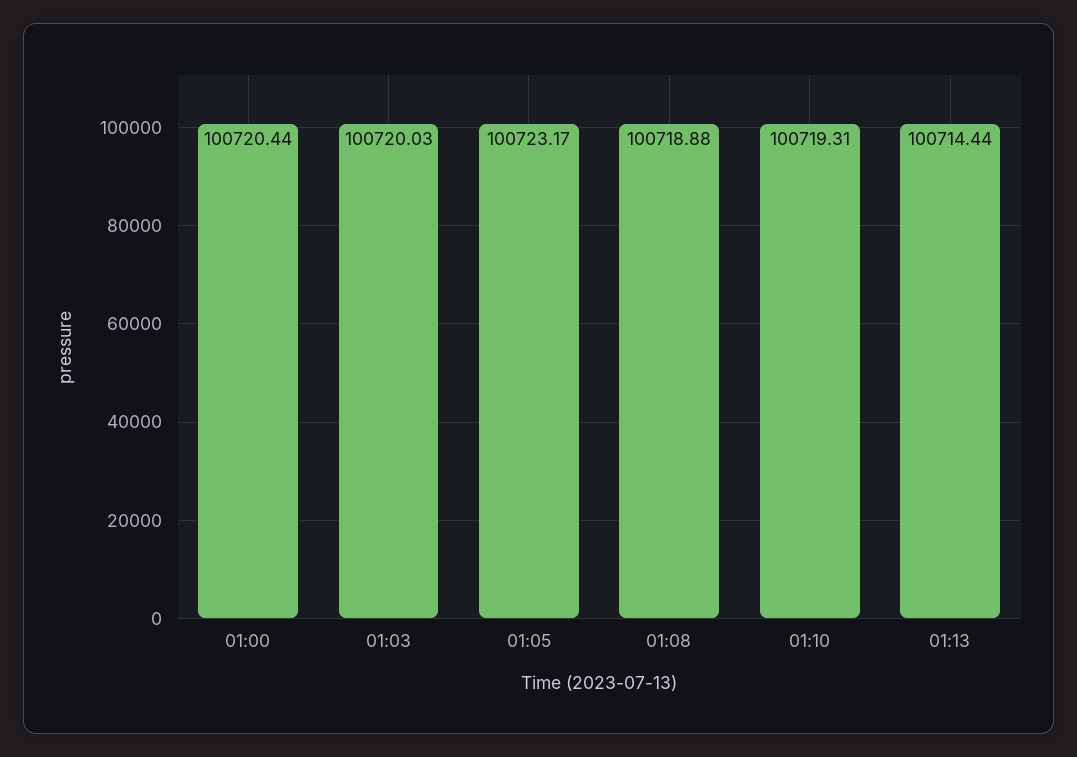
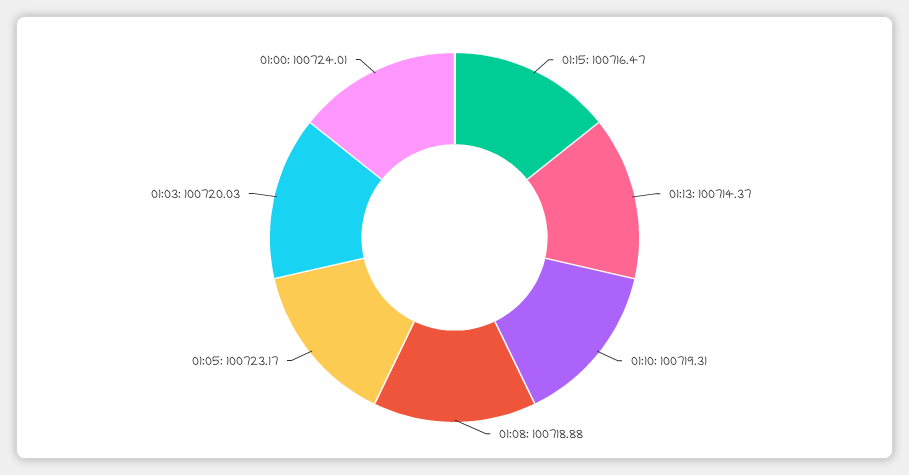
01:00: 100720.44 -> 100724.01
01:13: 100714.44 -> 100714.37
01:15: none -> 100716.47

